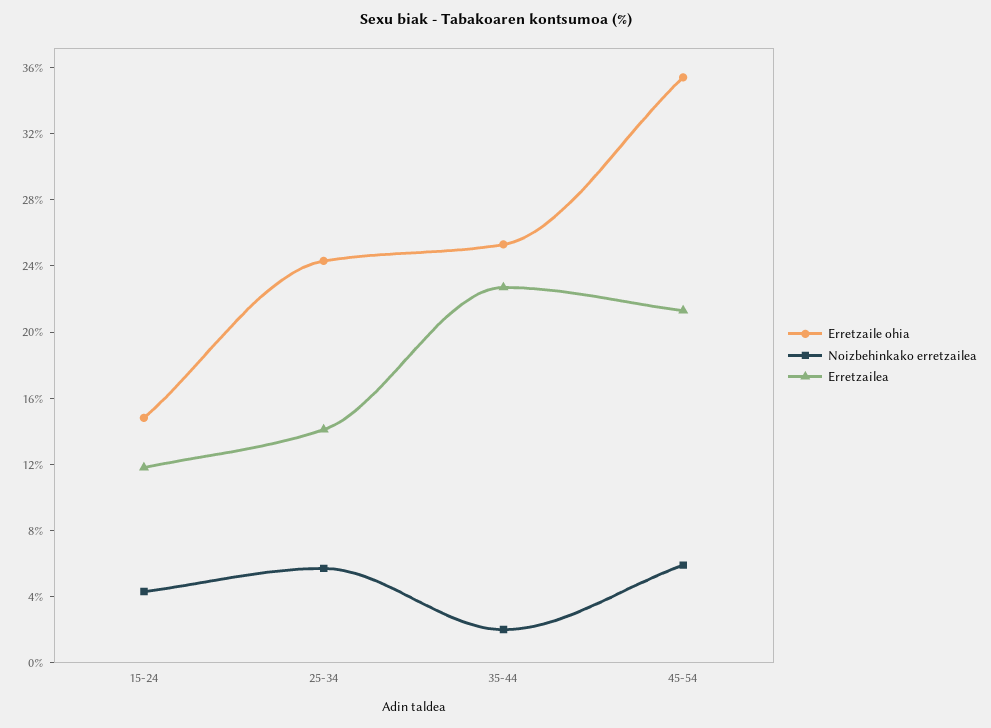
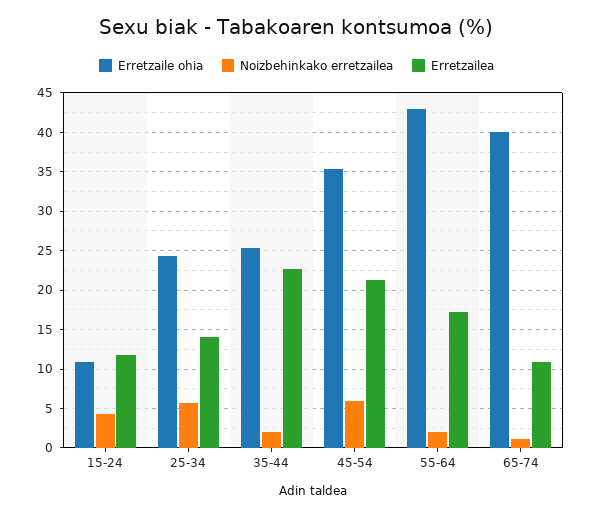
Erretzaile ohia, 15-24: 15 -> 11
Erretzaile ohia, 55-64: none -> 43
Noizbehinkako erretzailea, 55-64: none -> 2
Erretzailea, 55-64: none -> 17
Erretzaile ohia, 65-74: none -> 40
Noizbehinkako erretzailea, 65-74: none -> 1
Erretzailea, 65-74: none -> 11

